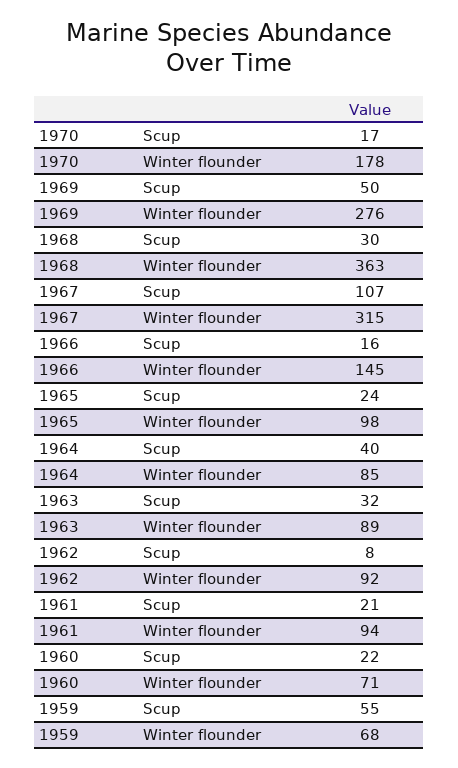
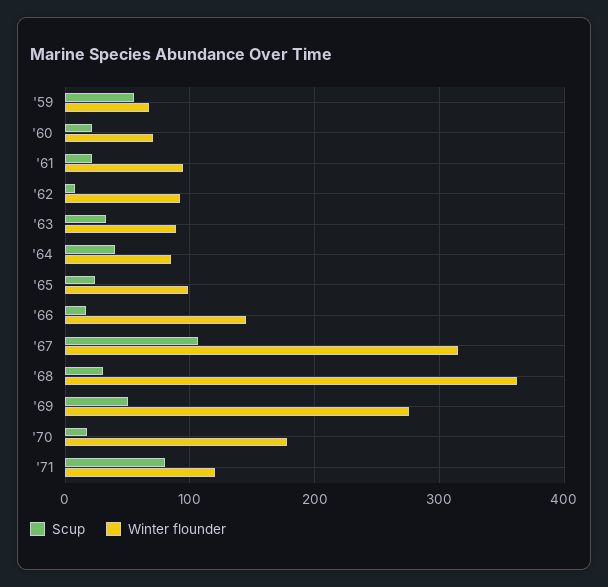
Scup, '71: none -> 80
Winter flounder, '71: none -> 120

